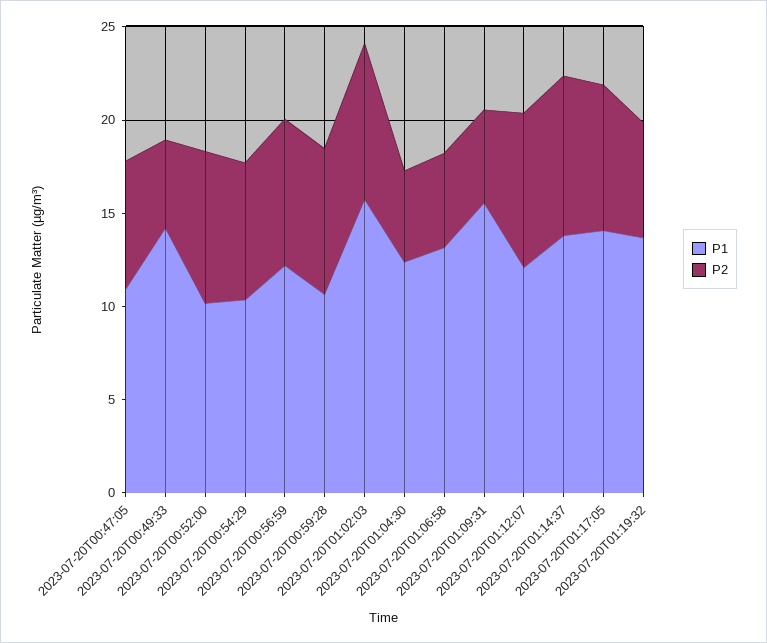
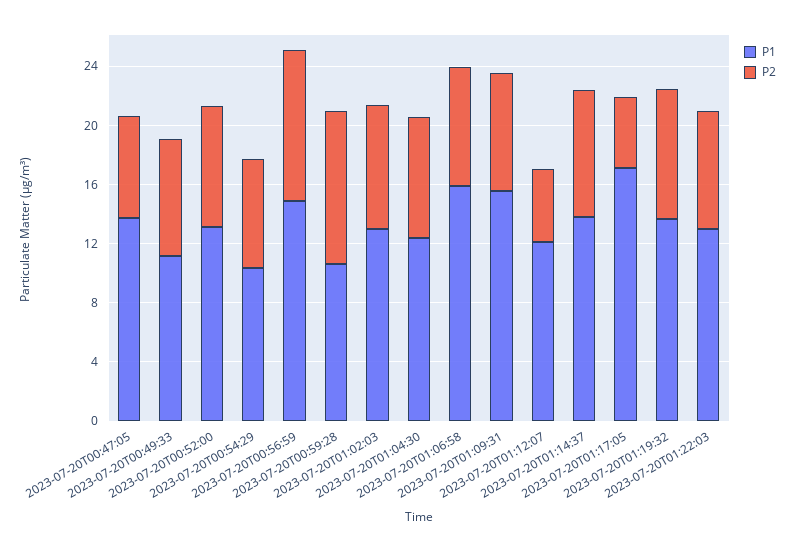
P1, 2023-07-20T00:47:05: 11 -> 14
P1, 2023-07-20T00:49:33: 14 -> 11
P2, 2023-07-20T00:49:33: 5 -> 8
P1, 2023-07-20T00:52:00: 10 -> 13
P1, 2023-07-20T00:56:59: 12 -> 15
P2, 2023-07-20T00:56:59: 8 -> 10
P2, 2023-07-20T00:59:28: 8 -> 10
P1, 2023-07-20T01:02:03: 16 -> 13
P2, 2023-07-20T01:04:30: 5 -> 8
P1, 2023-07-20T01:06:58: 13 -> 16
P2, 2023-07-20T01:06:58: 5 -> 8
P2, 2023-07-20T01:09:31: 5 -> 8
P2, 2023-07-20T01:12:07: 8 -> 5
P1, 2023-07-20T01:17:05: 14 -> 17
P2, 2023-07-20T01:17:05: 8 -> 5
P2, 2023-07-20T01:19:32: 6 -> 9
P1, 2023-07-20T01:22:03: none -> 13
P2, 2023-07-20T01:22:03: none -> 8

